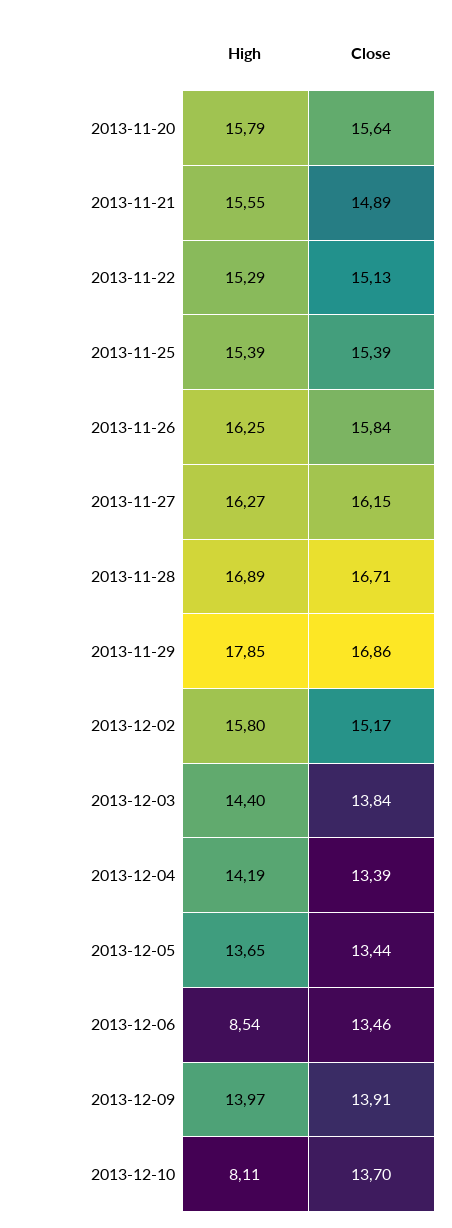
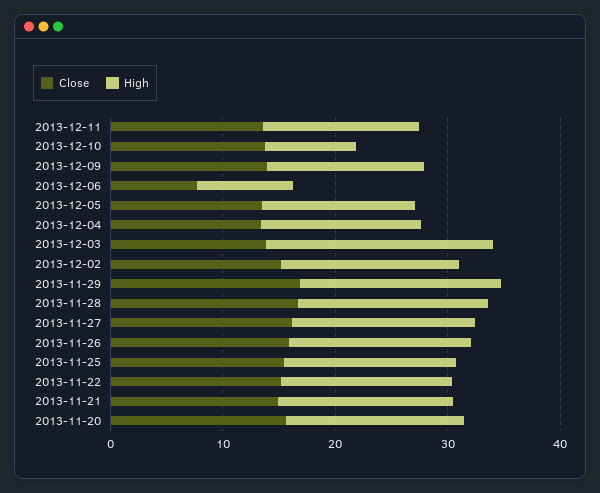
High, 2013-12-03: 14.4 -> 20
Close, 2013-12-06: 13.46 -> 8
Close, 2013-12-11: none -> 14
High, 2013-12-11: none -> 14

